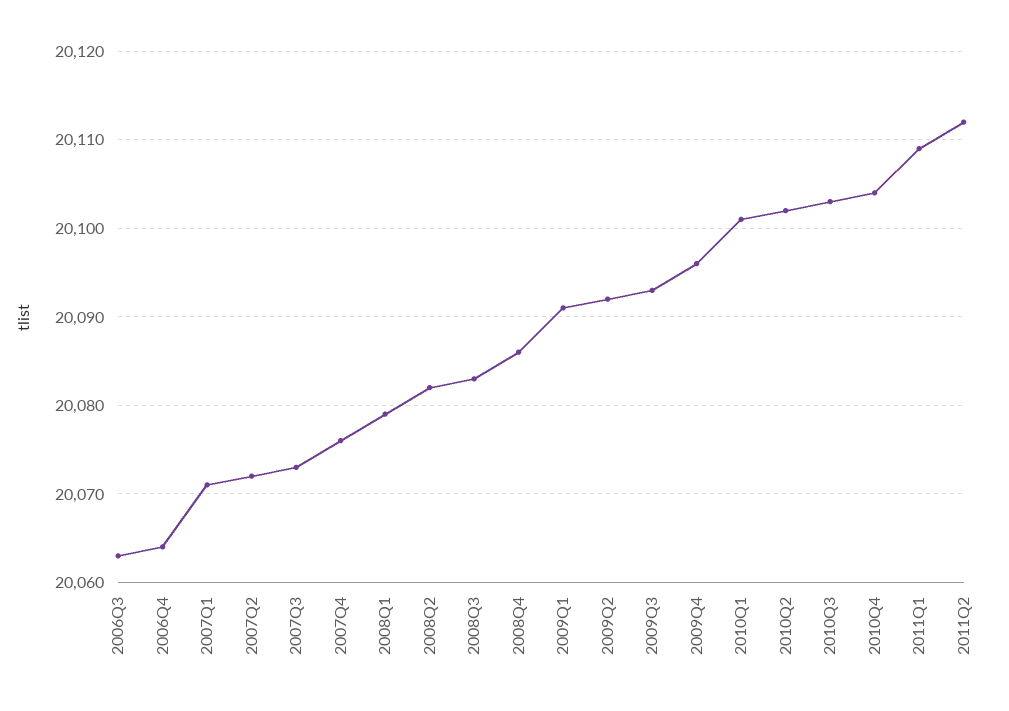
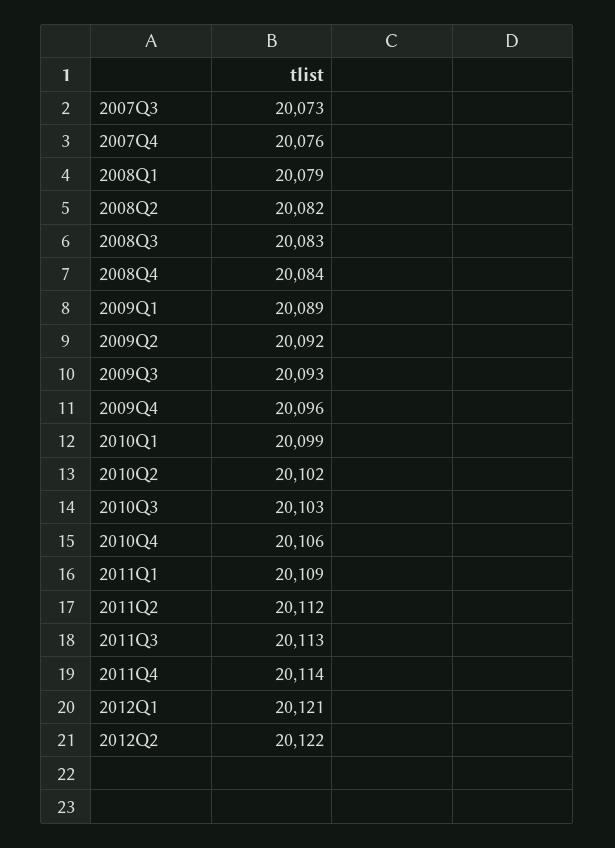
2006Q3: 20063 -> none
2006Q4: 20064 -> none
2007Q1: 20071 -> none
2007Q2: 20072 -> none
2008Q4: 20086 -> 20084
2009Q1: 20091 -> 20089
2010Q1: 20101 -> 20099
2010Q4: 20104 -> 20106
2011Q3: none -> 20113
2011Q4: none -> 20114
2012Q1: none -> 20121
2012Q2: none -> 20122

